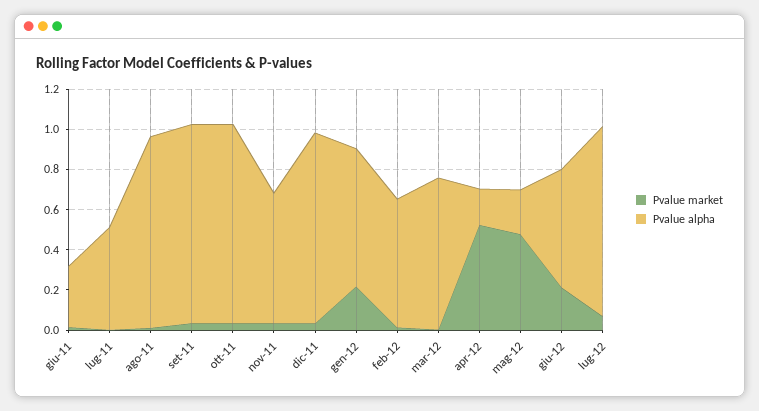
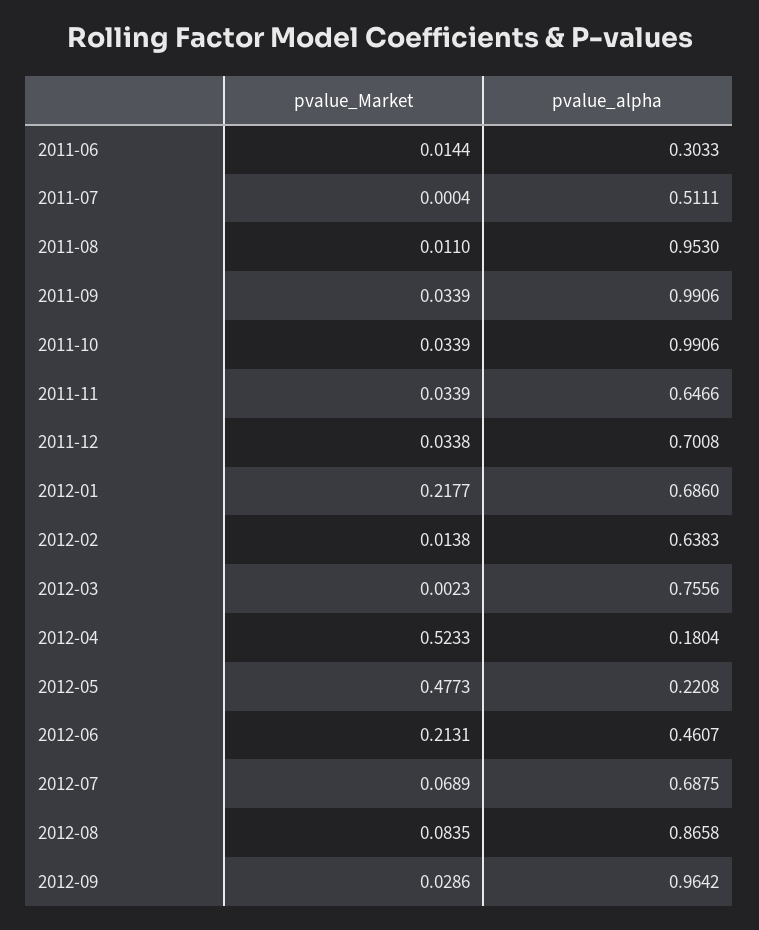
Pvalue alpha, dic-11: 0.95 -> 0.7008
Pvalue alpha, giu-12: 0.6 -> 0.4607
Pvalue alpha, lug-12: 0.95 -> 0.6875
Pvalue market, 2012-08: none -> 0.0835
Pvalue alpha, 2012-08: none -> 0.8658
Pvalue market, 2012-09: none -> 0.0286
Pvalue alpha, 2012-09: none -> 0.9642

